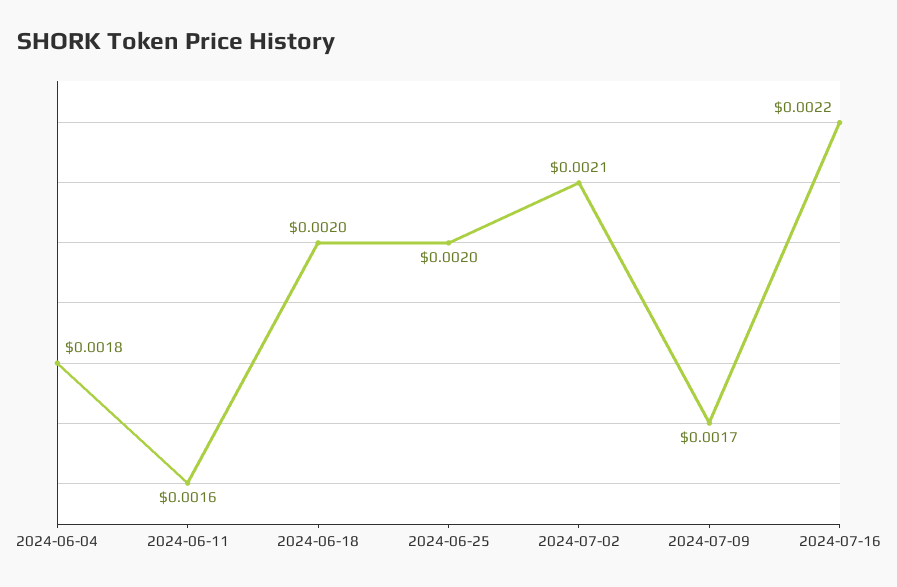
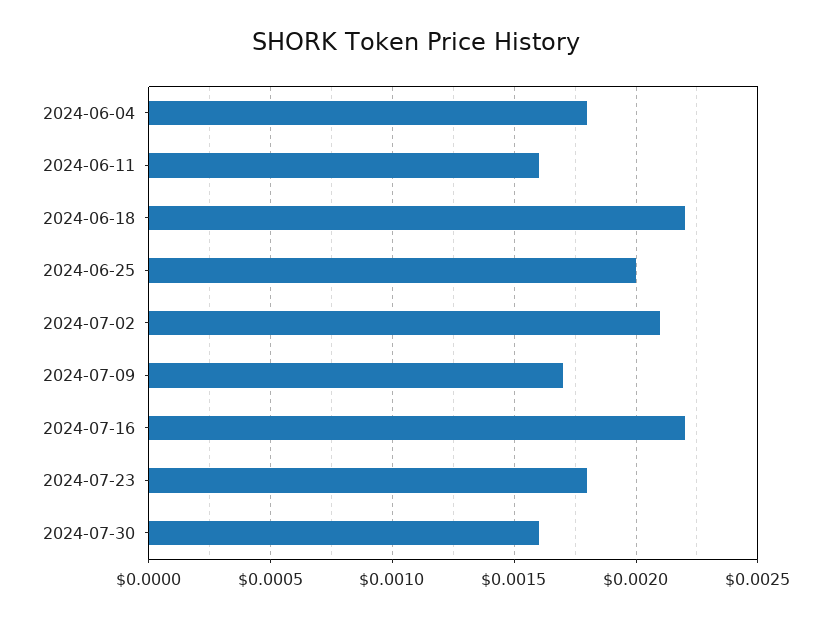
2024-06-18: 0.002 -> 0.0022
2024-07-23: none -> 0.0018
2024-07-30: none -> 0.0016

